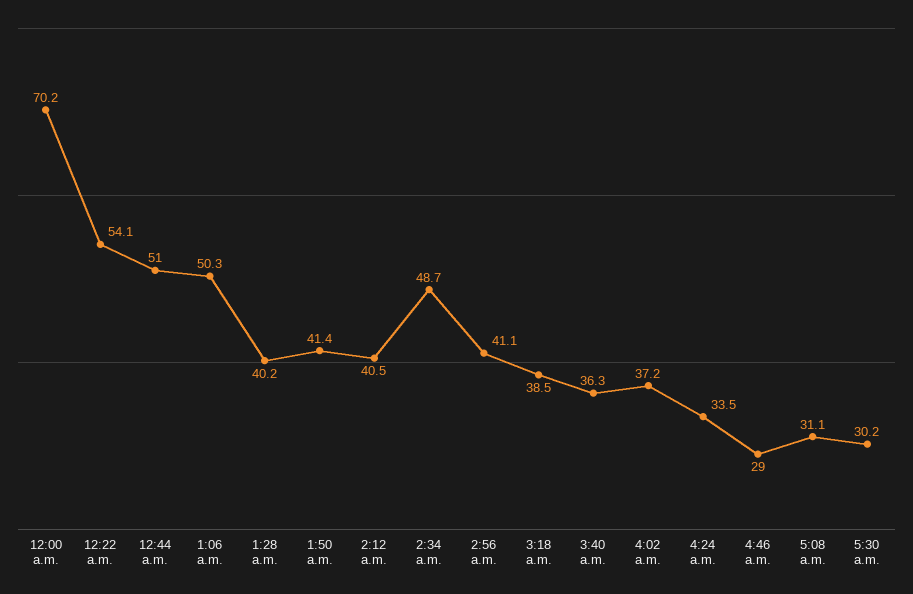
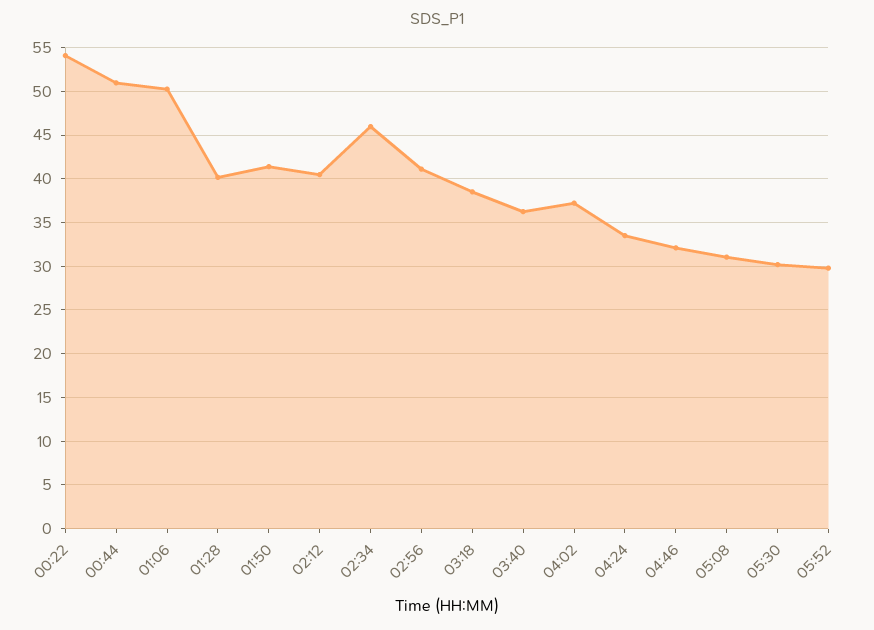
12:00 a.m.: 70.2 -> none
2:34 a.m.: 48.7 -> 46
4:46 a.m.: 29 -> 32
05:52: none -> 30

